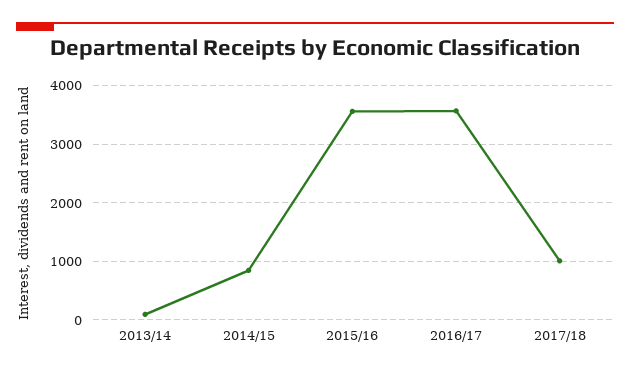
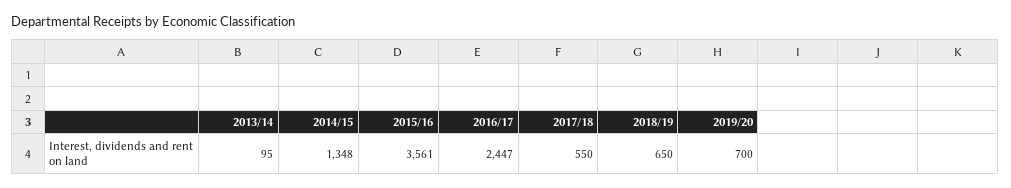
2014/15: 800 -> 1348
2016/17: 3600 -> 2447
2017/18: 1000 -> 550
2018/19: none -> 650
2019/20: none -> 700

